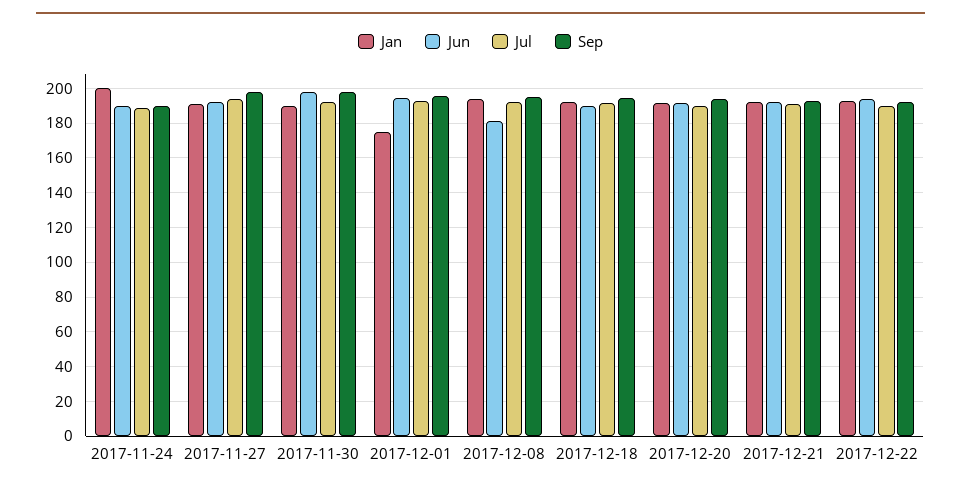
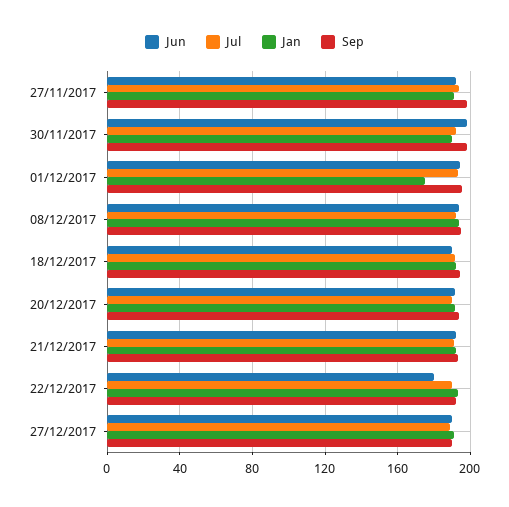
Jan, 2017-11-24: 200 -> none
Jun, 2017-11-24: 190 -> none
Jul, 2017-11-24: 190 -> none
Sep, 2017-11-24: 190 -> none
Jun, 2017-12-08: 180 -> 195
Jun, 2017-12-22: 195 -> 180
Jun, 27/12/2017: none -> 190
Jul, 27/12/2017: none -> 190
Jan, 27/12/2017: none -> 190
Sep, 27/12/2017: none -> 190

